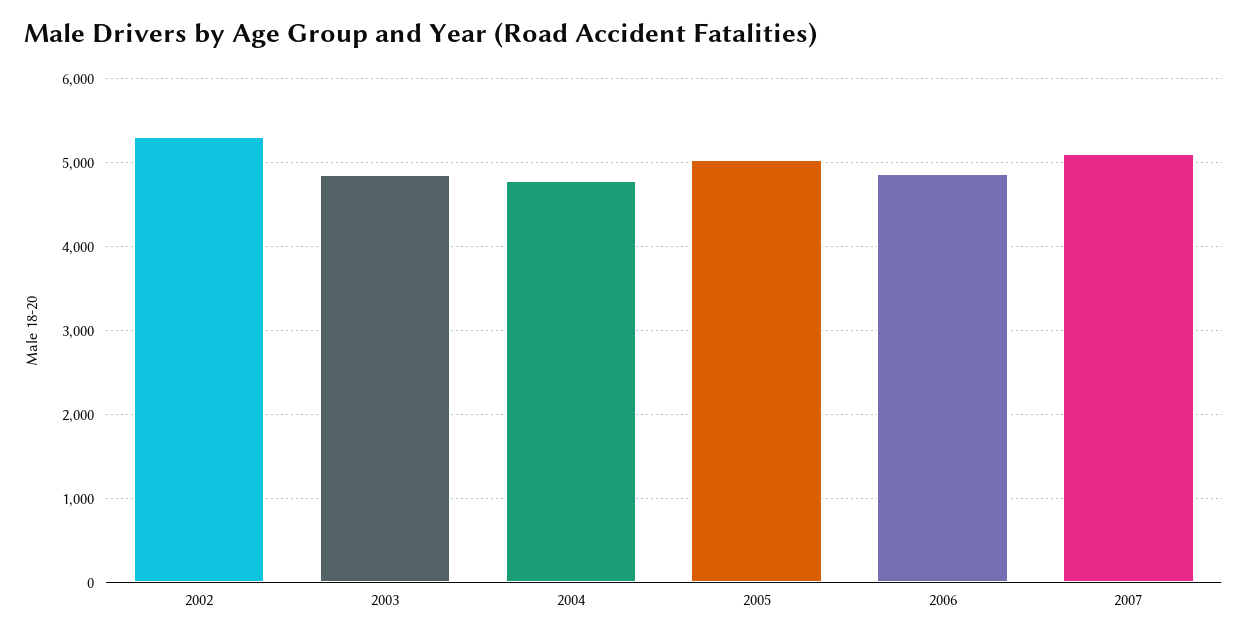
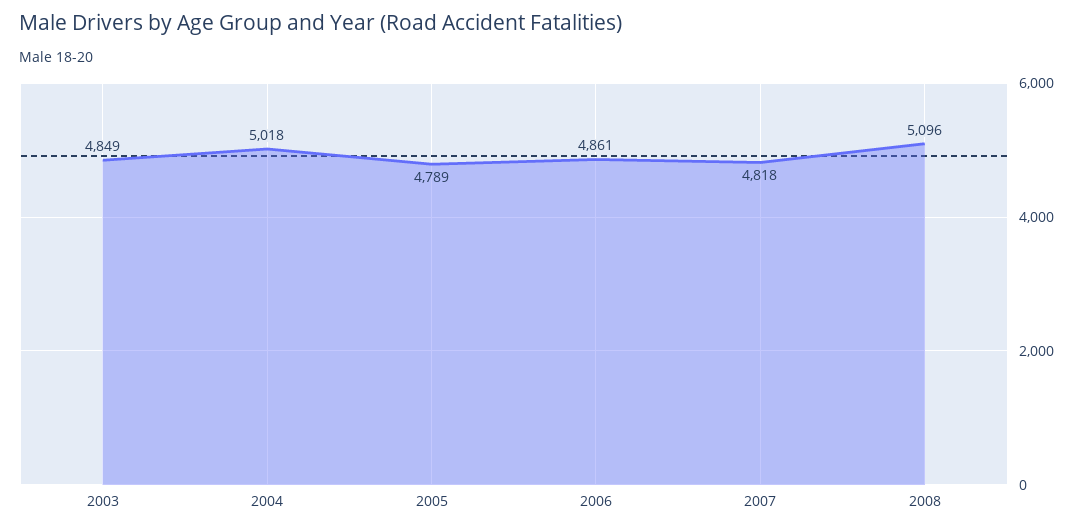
2002: 5300 -> none
2004: 4800 -> 5018
2005: 5000 -> 4789
2007: 5100 -> 4818
2008: none -> 5096

